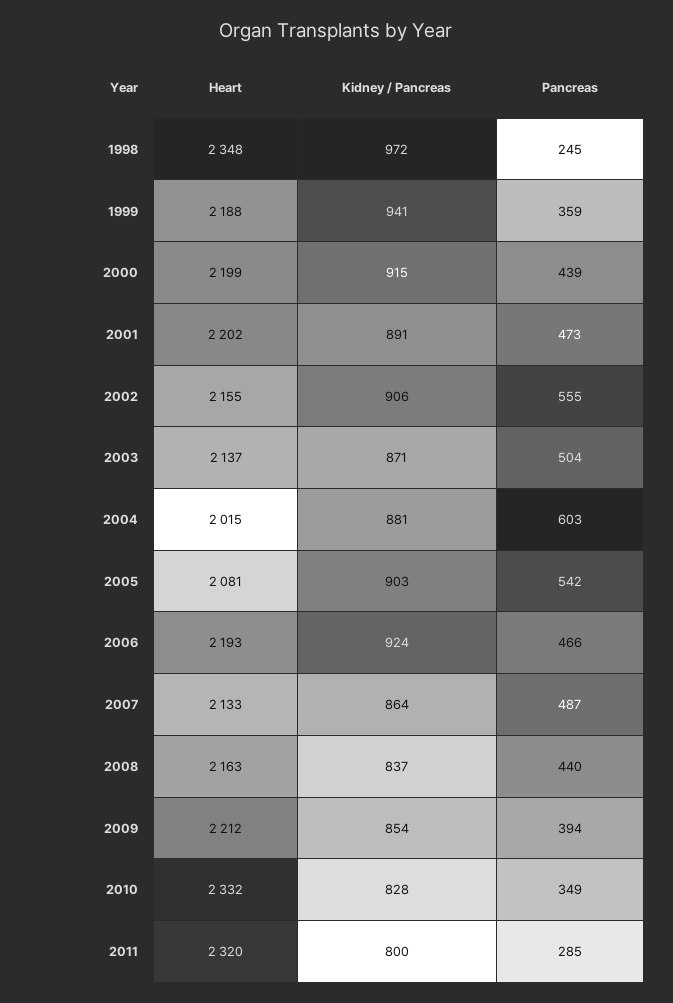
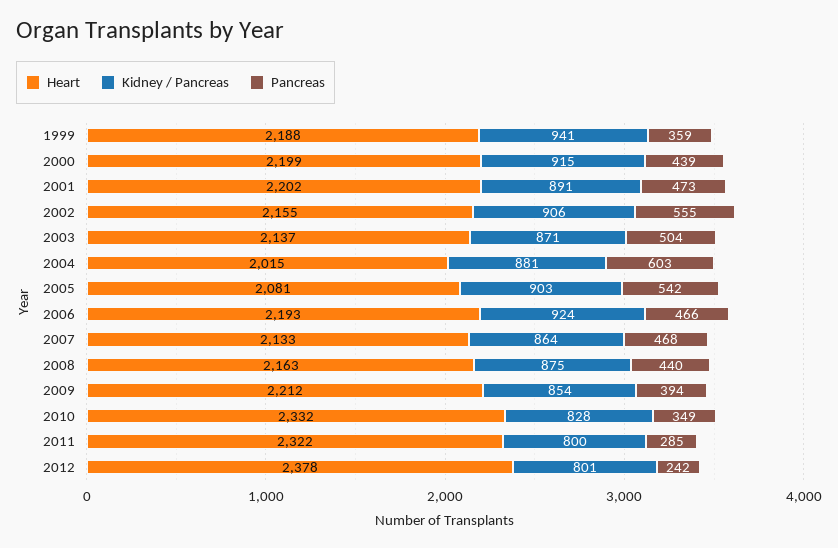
Heart, 1998: 2348 -> none
Kidney / Pancreas, 1998: 972 -> none
Pancreas, 1998: 245 -> none
Pancreas, 2007: 487 -> 468
Kidney / Pancreas, 2008: 837 -> 875
Heart, 2011: 2320 -> 2322
Heart, 2012: none -> 2378
Kidney / Pancreas, 2012: none -> 801
Pancreas, 2012: none -> 242

